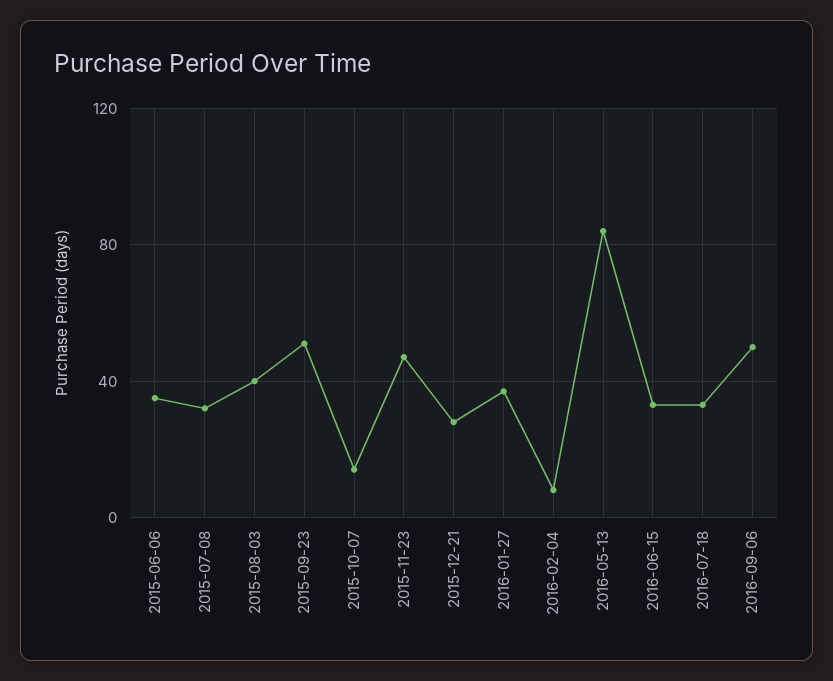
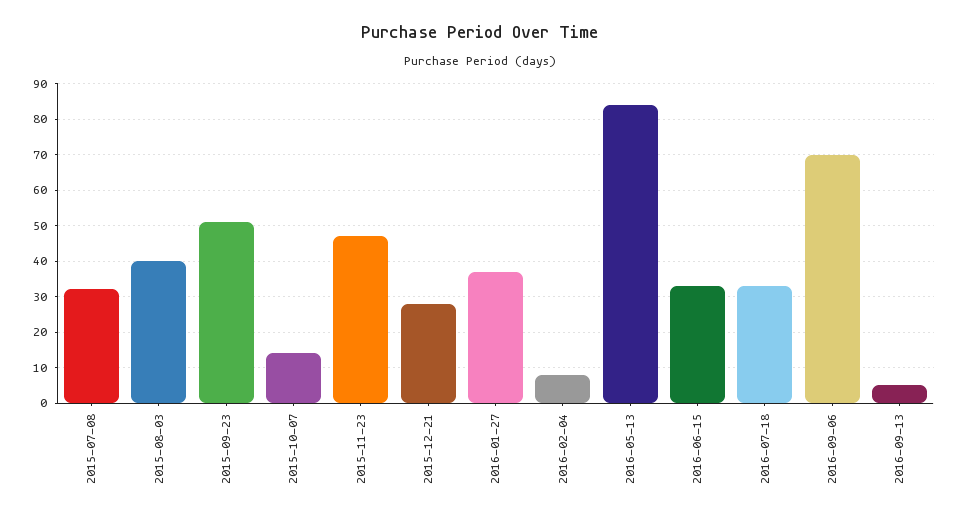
2015-06-06: 35 -> none
2016-09-06: 50 -> 70
2016-09-13: none -> 5

